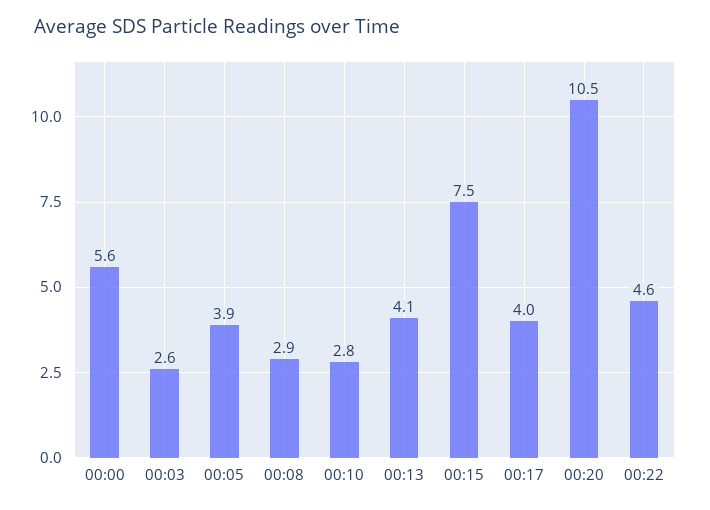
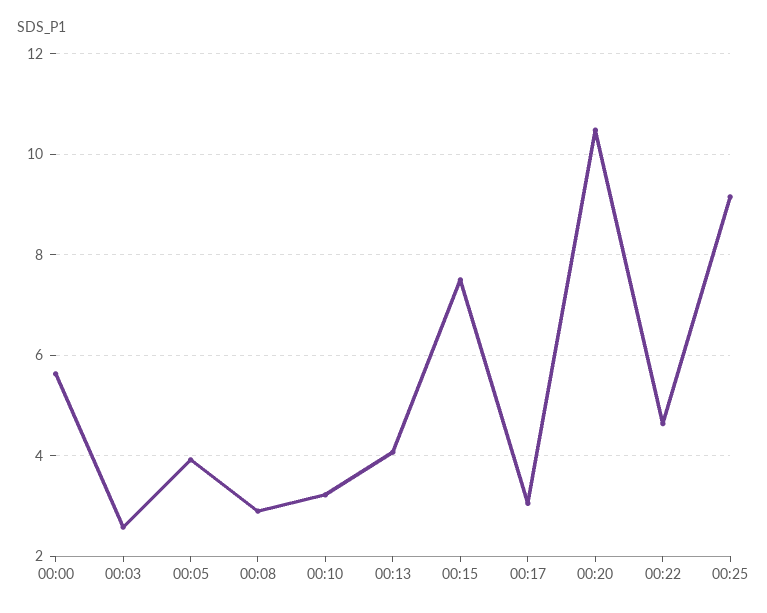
00:10: 2.8 -> 3.2
00:17: 4 -> 3
00:25: none -> 9.2

